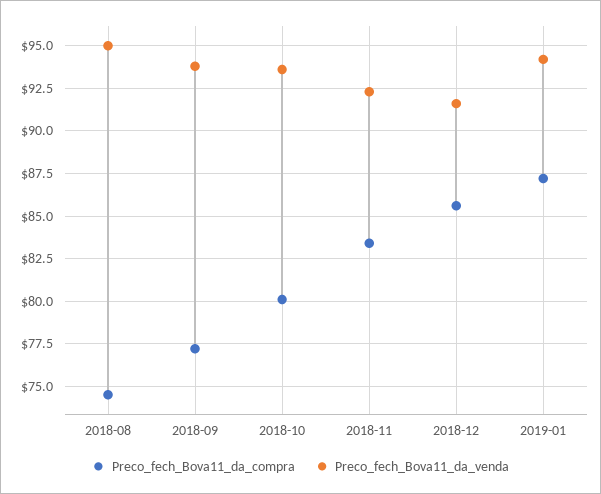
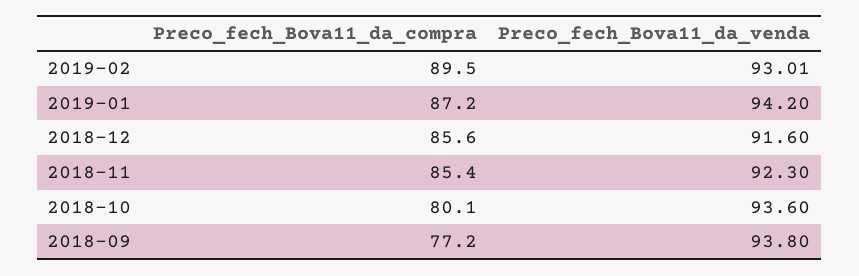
Preco_fech_Bova11_da_compra, 2018-08: 74.5 -> none
Preco_fech_Bova11_da_venda, 2018-08: 95 -> none
Preco_fech_Bova11_da_compra, 2018-11: 83.5 -> 85.4
Preco_fech_Bova11_da_compra, 2019-02: none -> 89.5
Preco_fech_Bova11_da_venda, 2019-02: none -> 93.01

